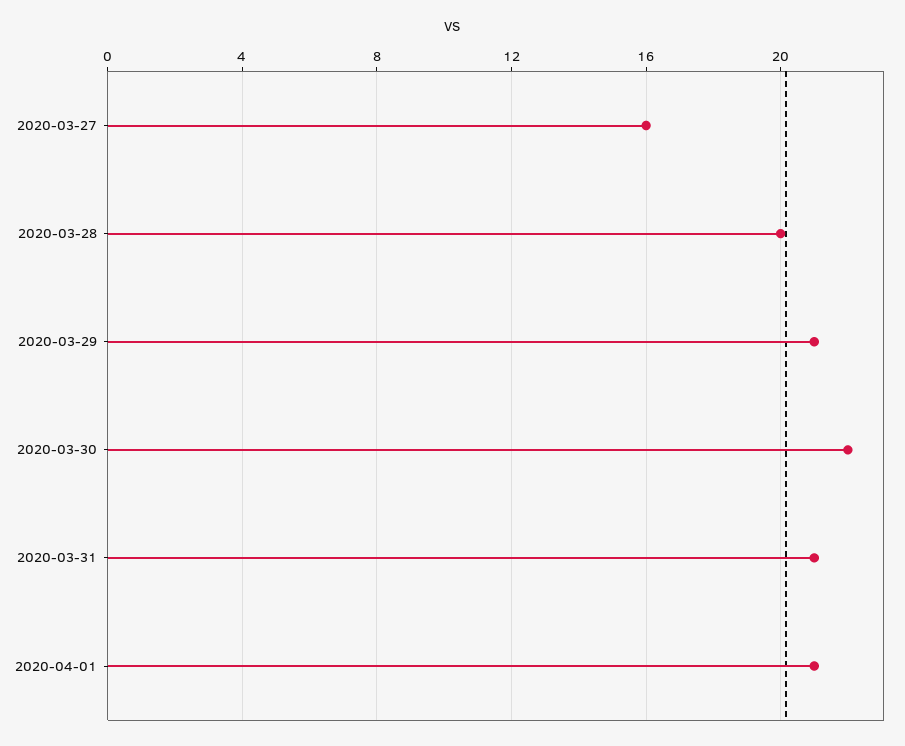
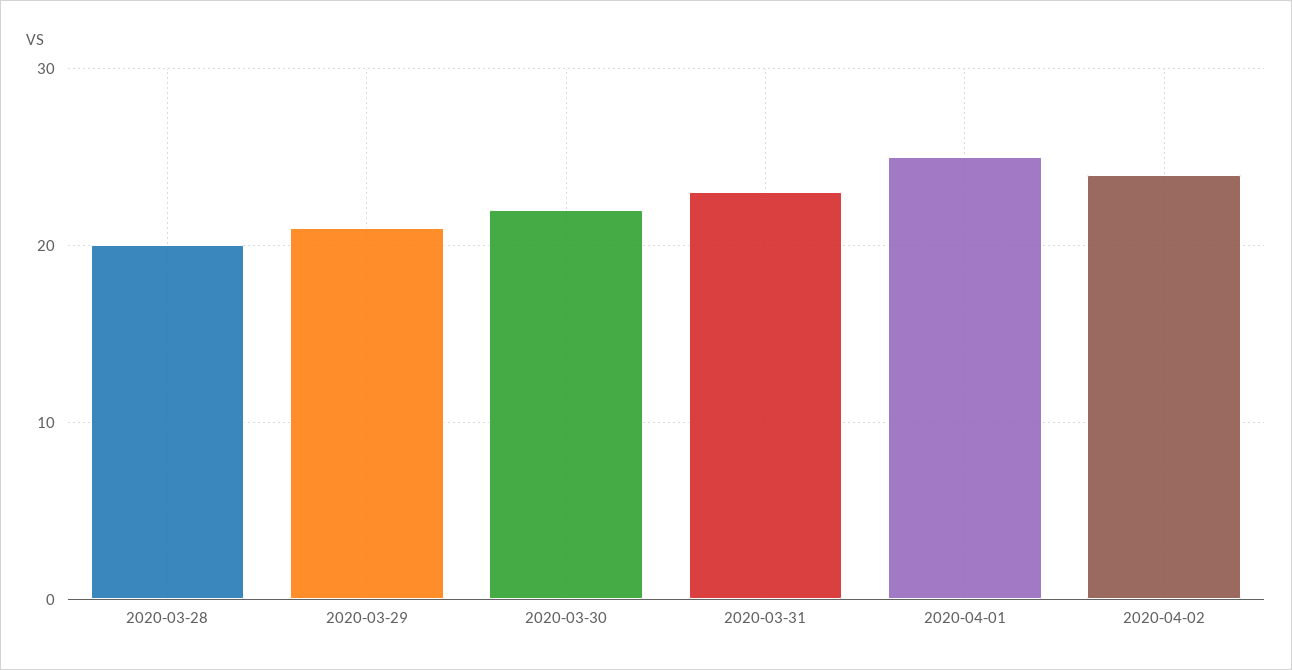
2020-03-27: 16 -> none
2020-03-31: 21 -> 23
2020-04-01: 21 -> 25
2020-04-02: none -> 24

